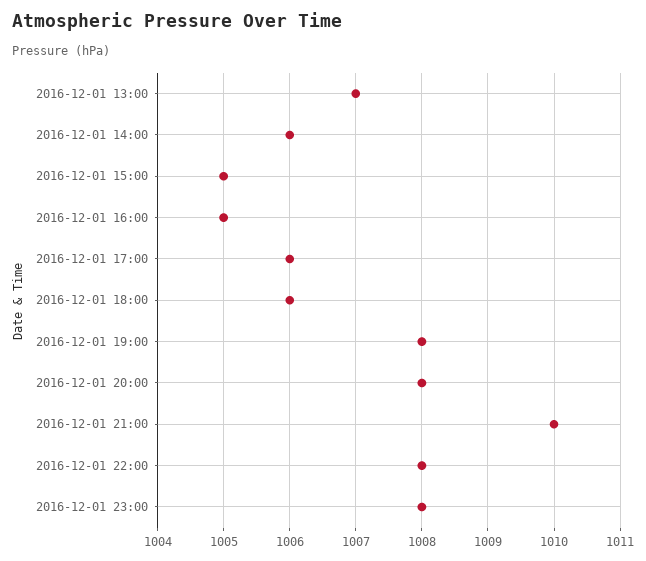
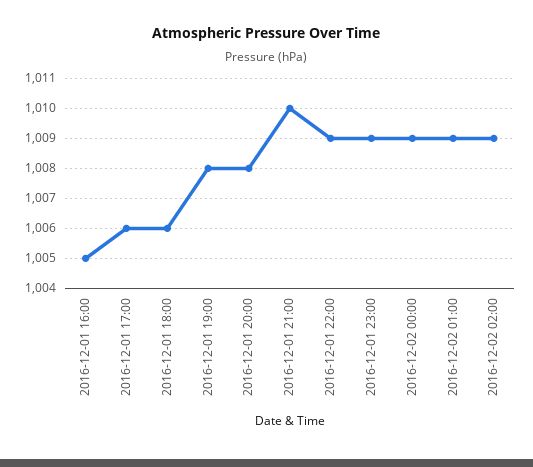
2016-12-01 13:00: 1007 -> none
2016-12-01 14:00: 1006 -> none
2016-12-01 15:00: 1005 -> none
2016-12-01 22:00: 1008 -> 1009
2016-12-01 23:00: 1008 -> 1009
2016-12-02 00:00: none -> 1009
2016-12-02 01:00: none -> 1009
2016-12-02 02:00: none -> 1009

